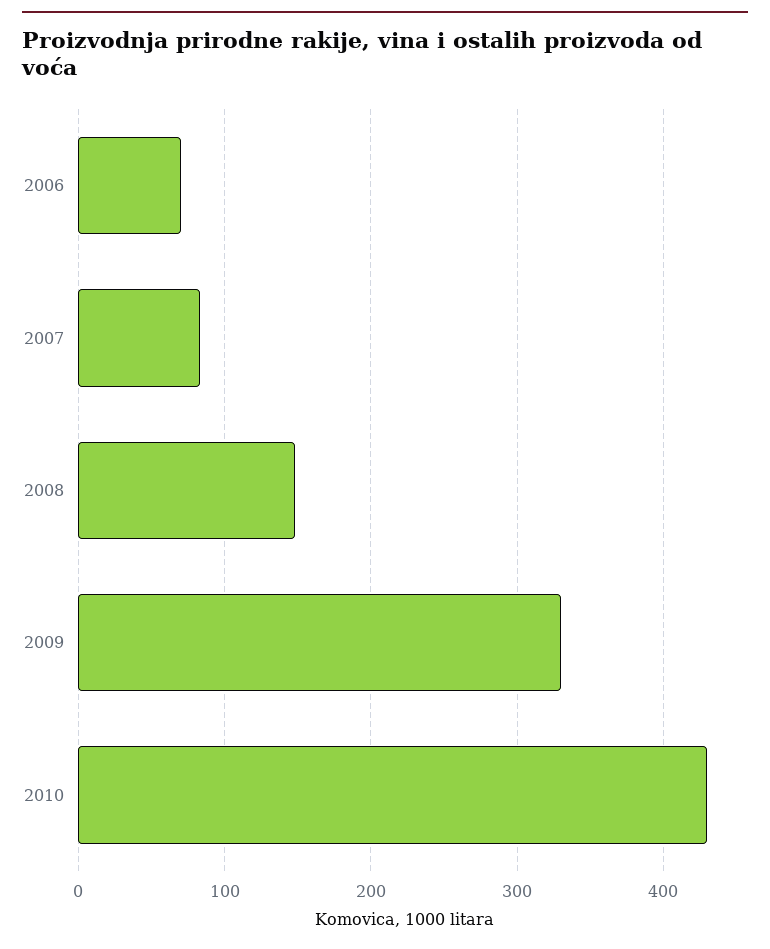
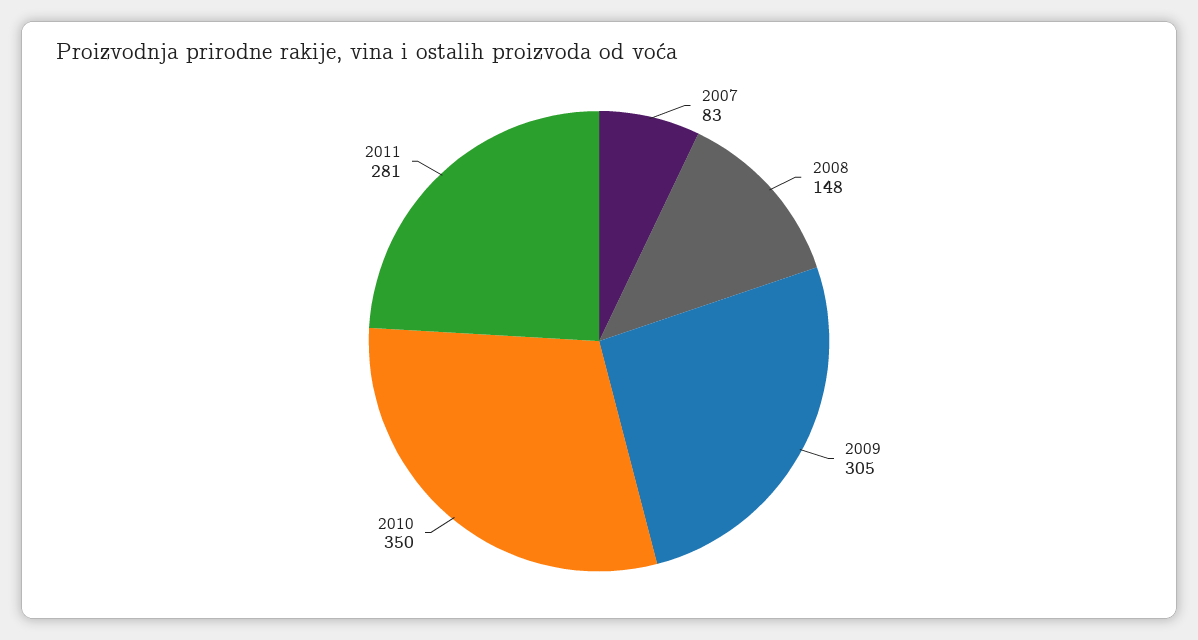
2006: 70 -> none
2009: 330 -> 305
2010: 430 -> 350
2011: none -> 281

